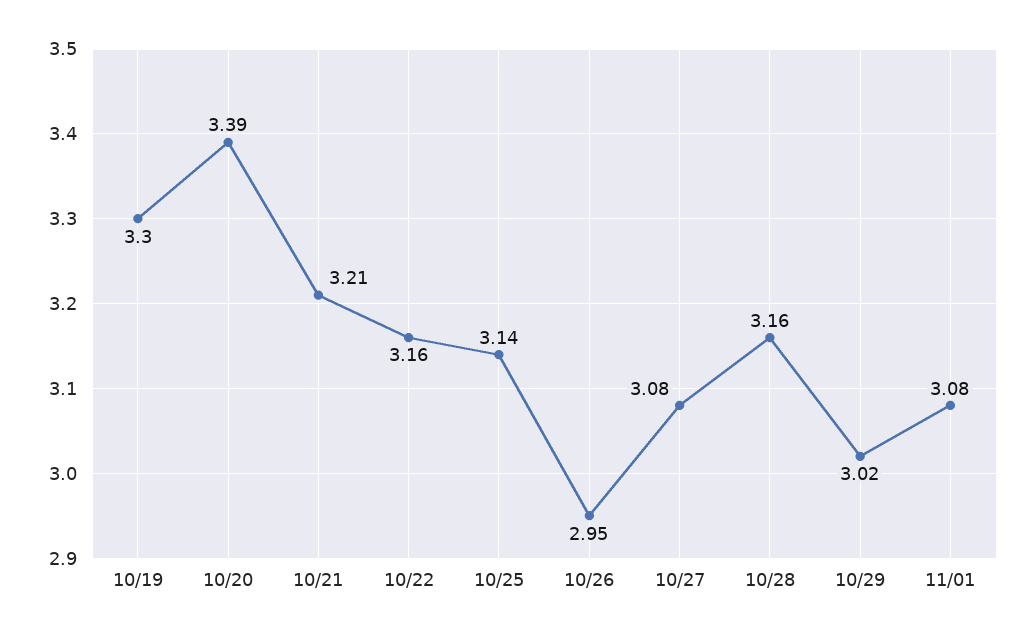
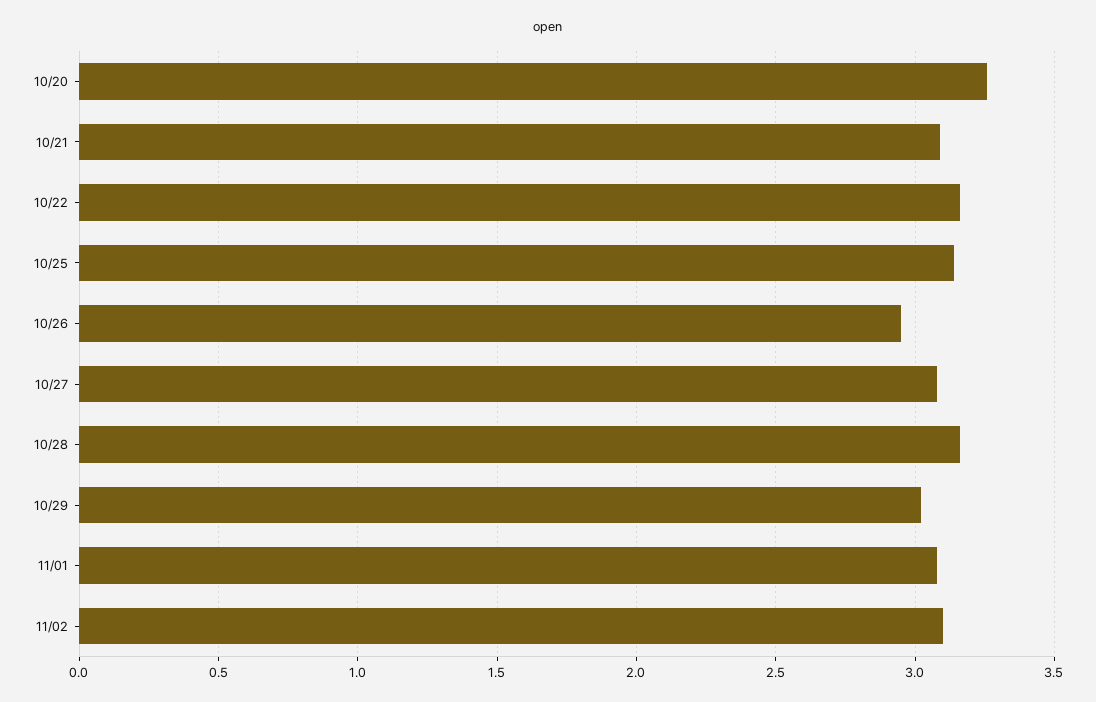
10/19: 3.3 -> none
10/20: 3.39 -> 3.25
10/21: 3.21 -> 3.1
11/02: none -> 3.1

